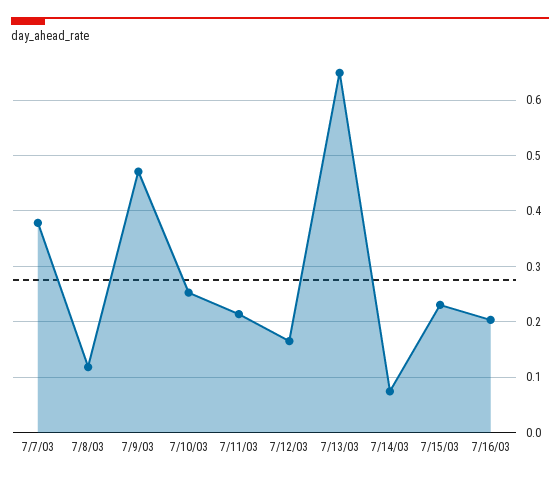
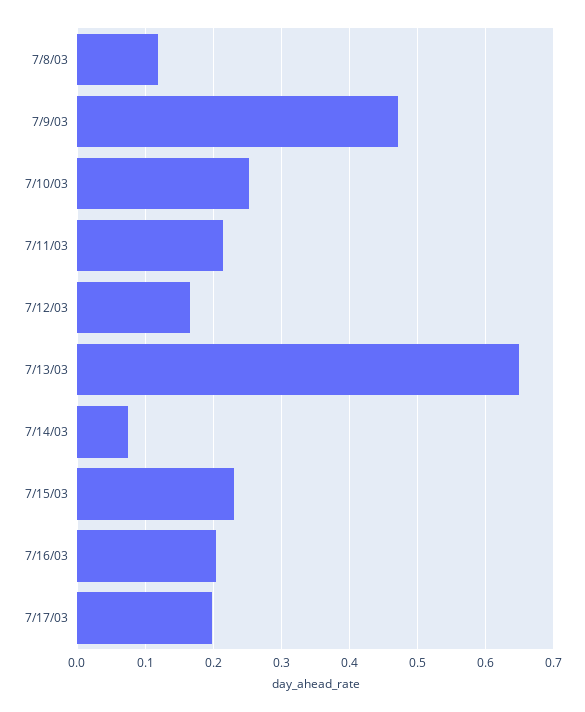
7/7/03: 0.38 -> none
7/17/03: none -> 0.2

